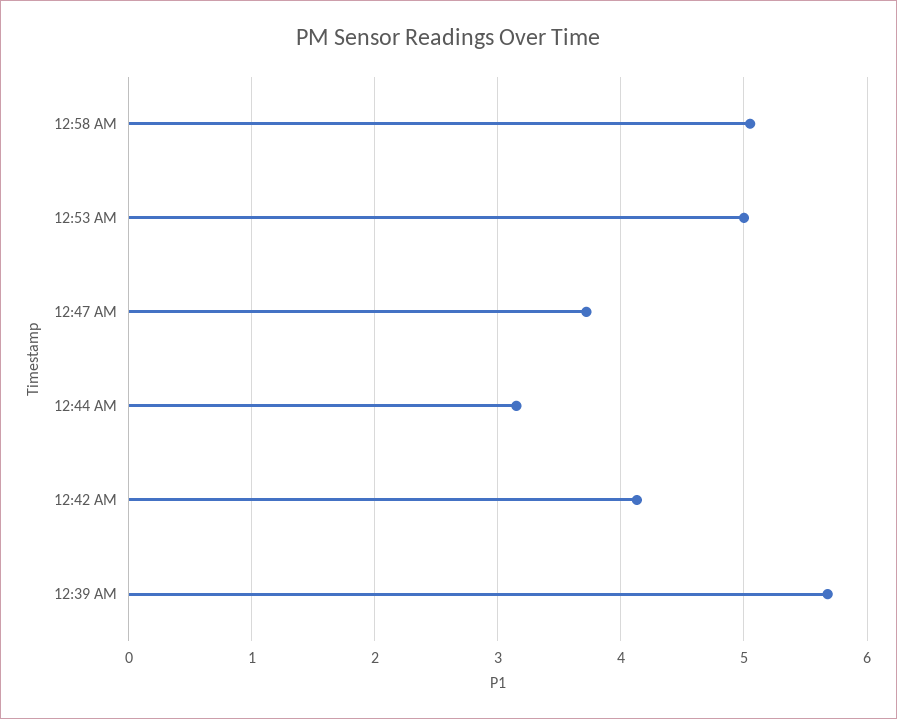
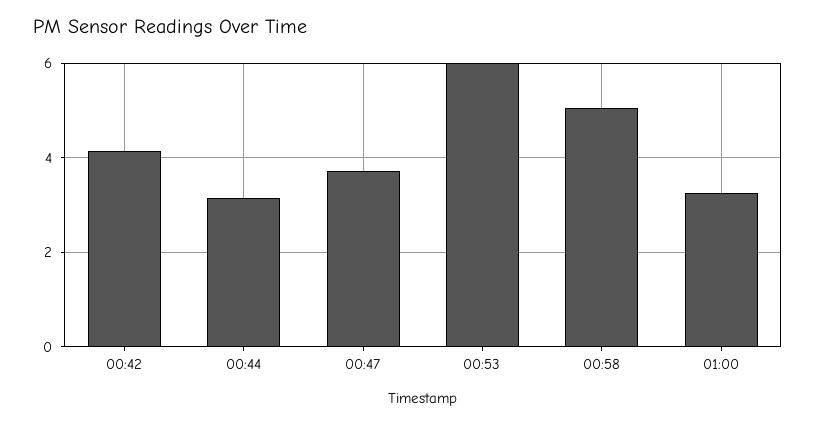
12:53 AM: 5 -> 6
12:39 AM: 5.7 -> none
01:00: none -> 3.2

